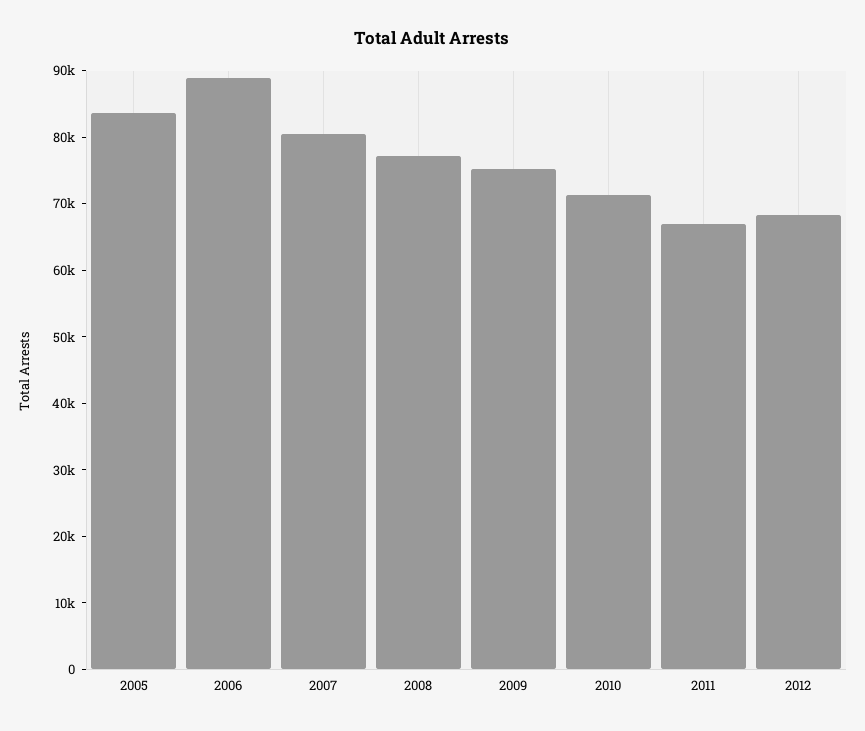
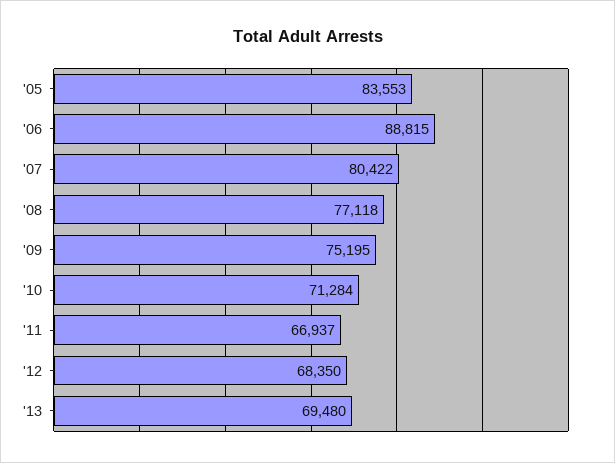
'13: none -> 69480

